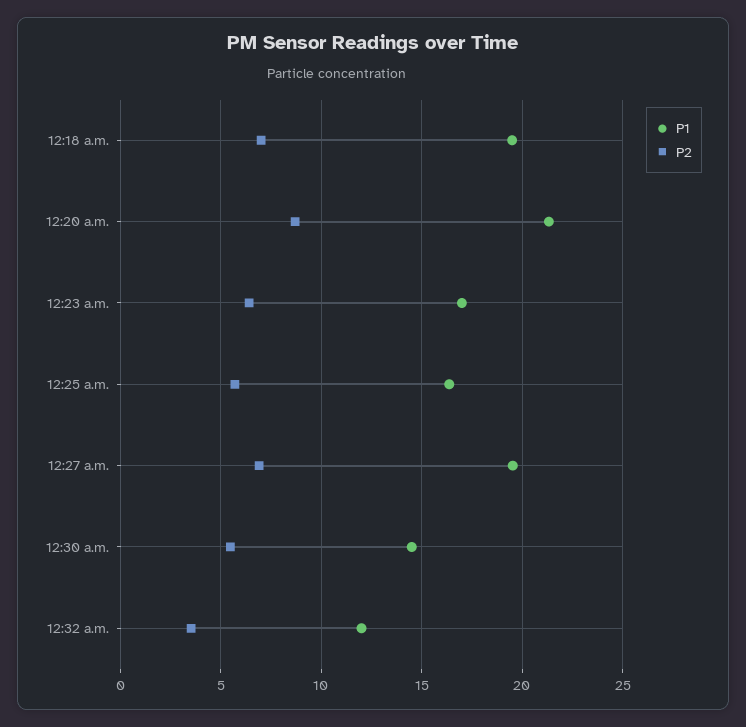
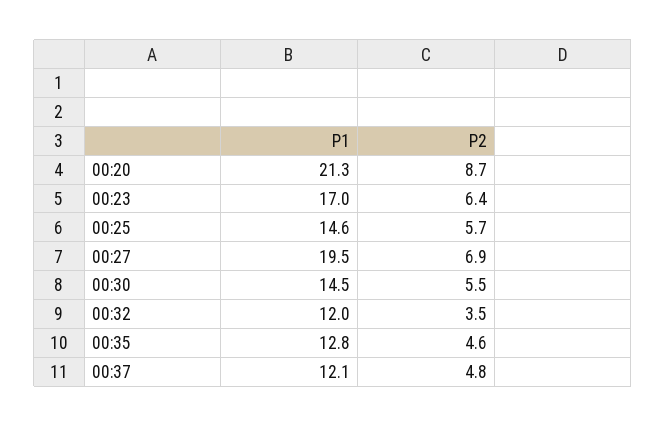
P1, 12:18 a.m.: 19.5 -> none
P2, 12:18 a.m.: 7 -> none
P1, 12:25 a.m.: 16.5 -> 14.6
P1, 00:35: none -> 12.8
P2, 00:35: none -> 4.6
P1, 00:37: none -> 12.1
P2, 00:37: none -> 4.8

